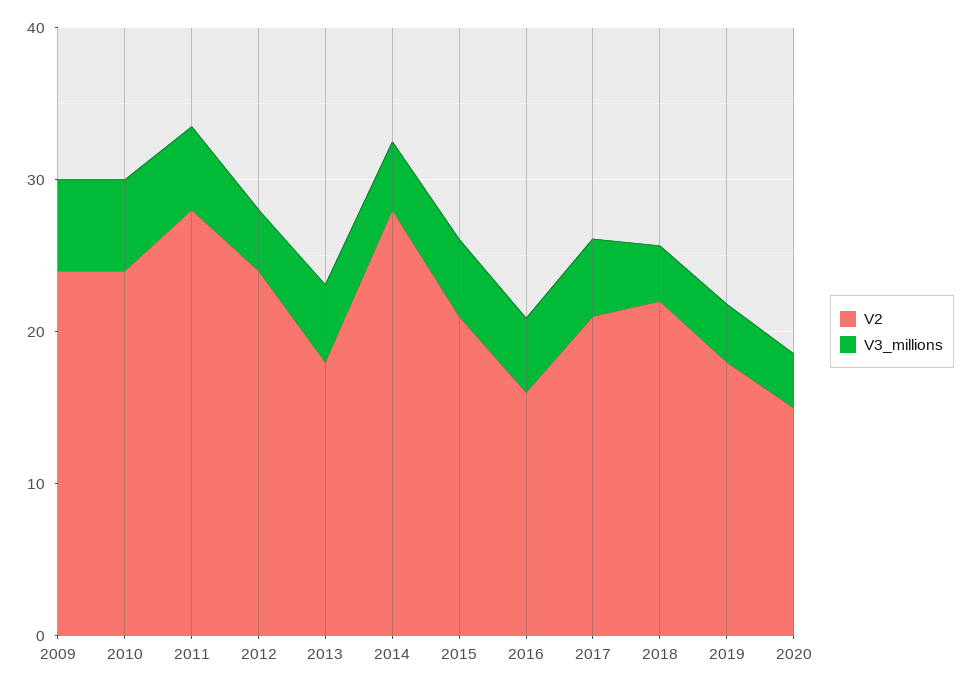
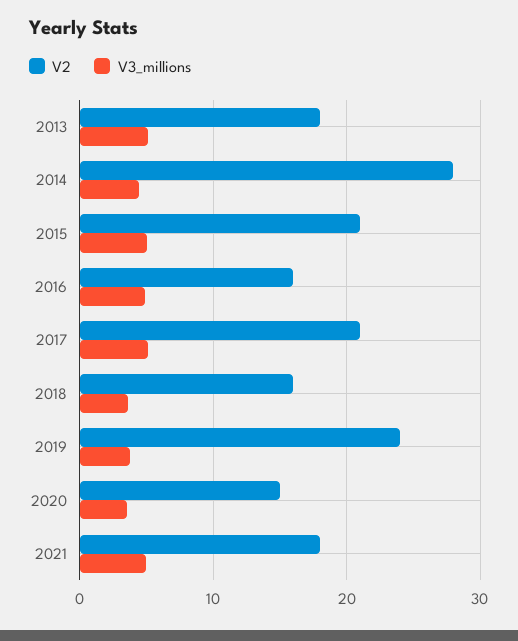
V2, 2009: 24 -> none
V3_millions, 2009: 6 -> none
V2, 2010: 24 -> none
V3_millions, 2010: 6 -> none
V2, 2011: 28 -> none
V3_millions, 2011: 6 -> none
V2, 2012: 24 -> none
V3_millions, 2012: 4 -> none
V2, 2018: 22 -> 16
V2, 2019: 18 -> 24
V2, 2021: none -> 18
V3_millions, 2021: none -> 5

